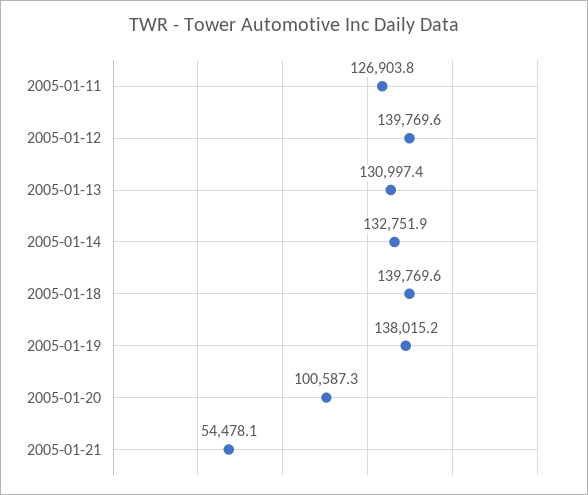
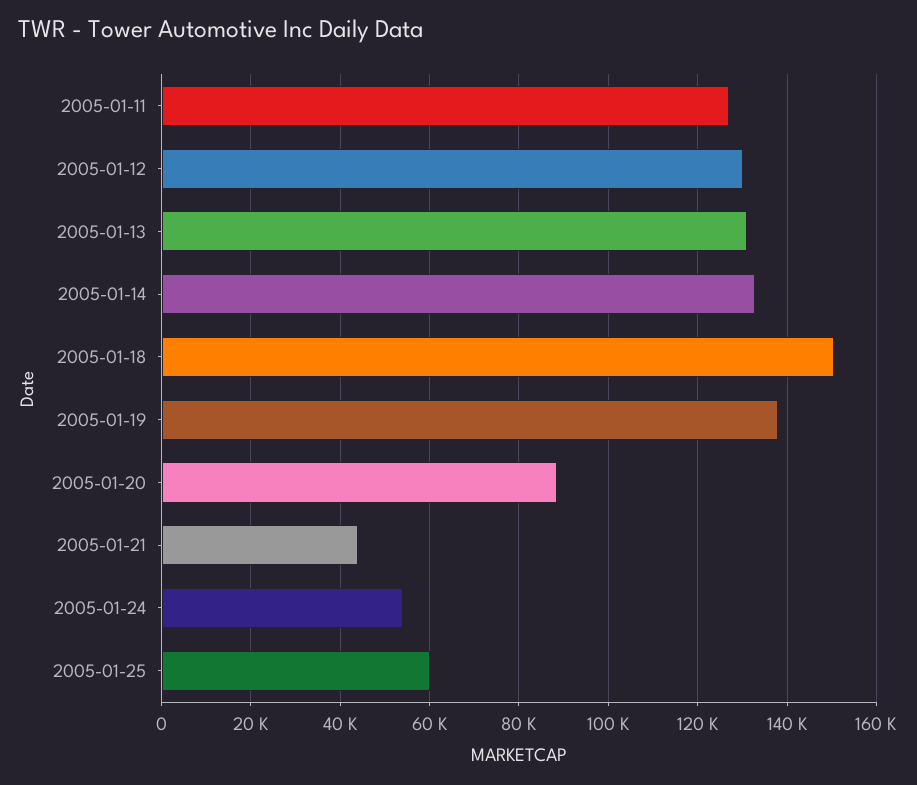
2005-01-12: 139769.6 -> 130000
2005-01-18: 139769.6 -> 150000
2005-01-20: 100587.3 -> 88000
2005-01-21: 54478.1 -> 44000
2005-01-24: none -> 54000
2005-01-25: none -> 60000

